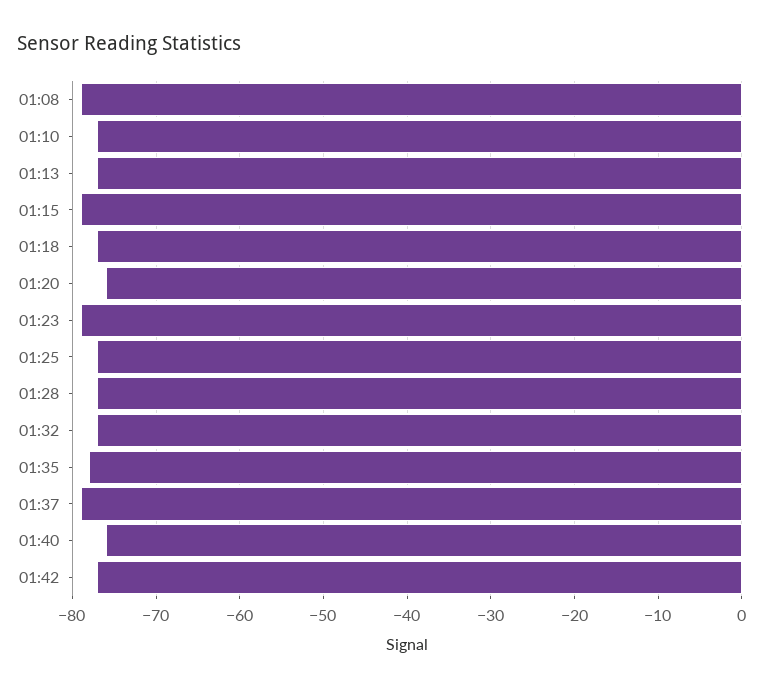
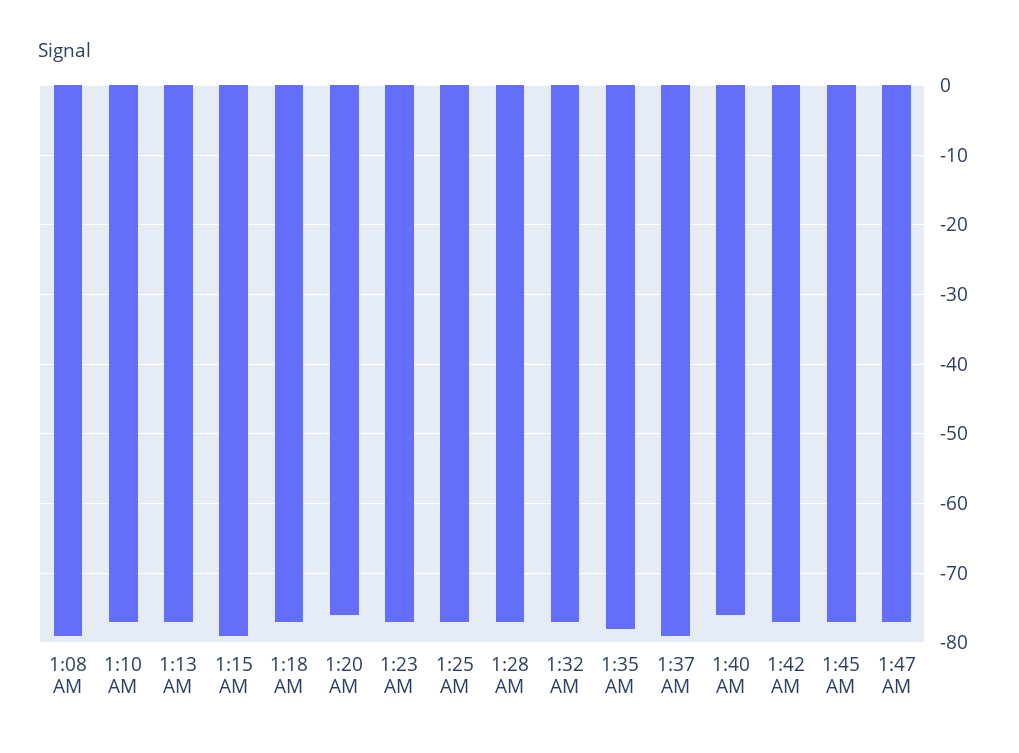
01:23: -79 -> -77
1:45 AM: none -> -77
1:47 AM: none -> -77

